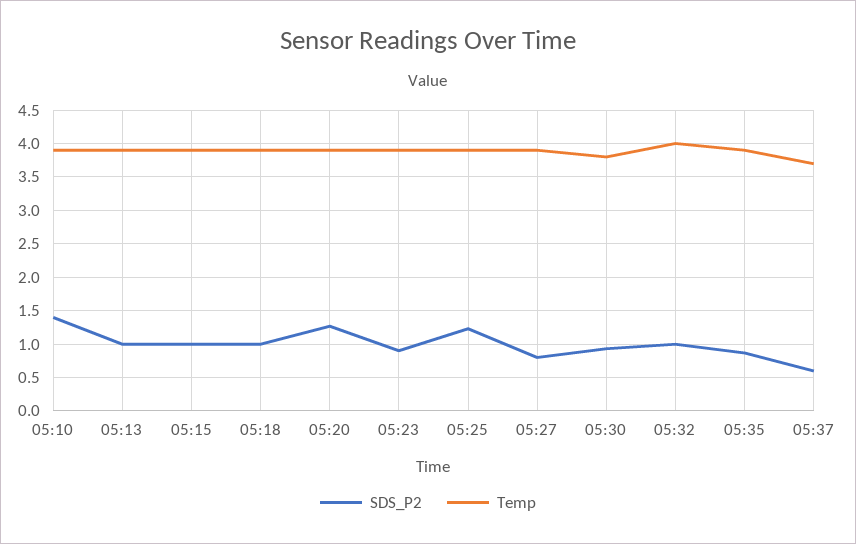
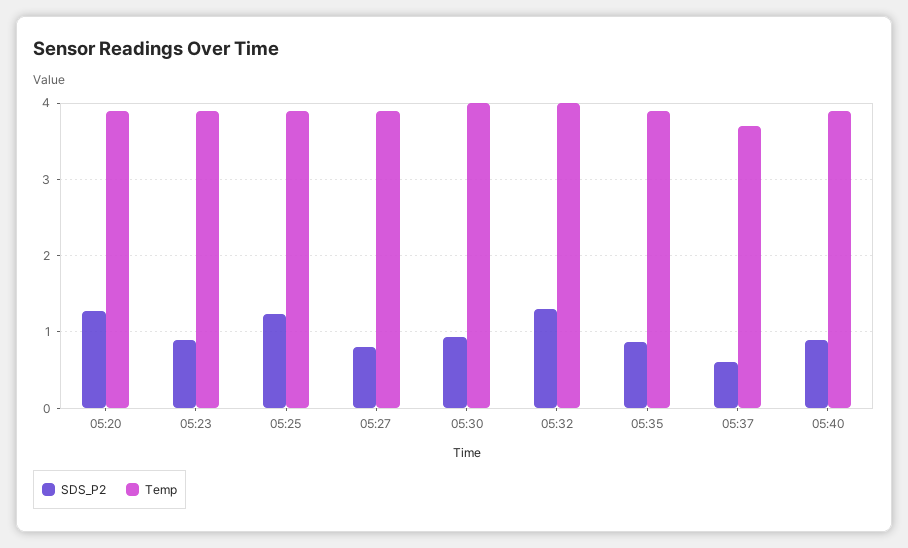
SDS_P2, 05:10: 1.4 -> none
Temp, 05:10: 3.9 -> none
SDS_P2, 05:13: 1 -> none
Temp, 05:13: 3.9 -> none
SDS_P2, 05:15: 1 -> none
Temp, 05:15: 3.9 -> none
SDS_P2, 05:18: 1 -> none
Temp, 05:18: 3.9 -> none
Temp, 05:30: 3.8 -> 4
SDS_P2, 05:32: 1 -> 1.3
SDS_P2, 05:40: none -> 0.9
Temp, 05:40: none -> 3.9

